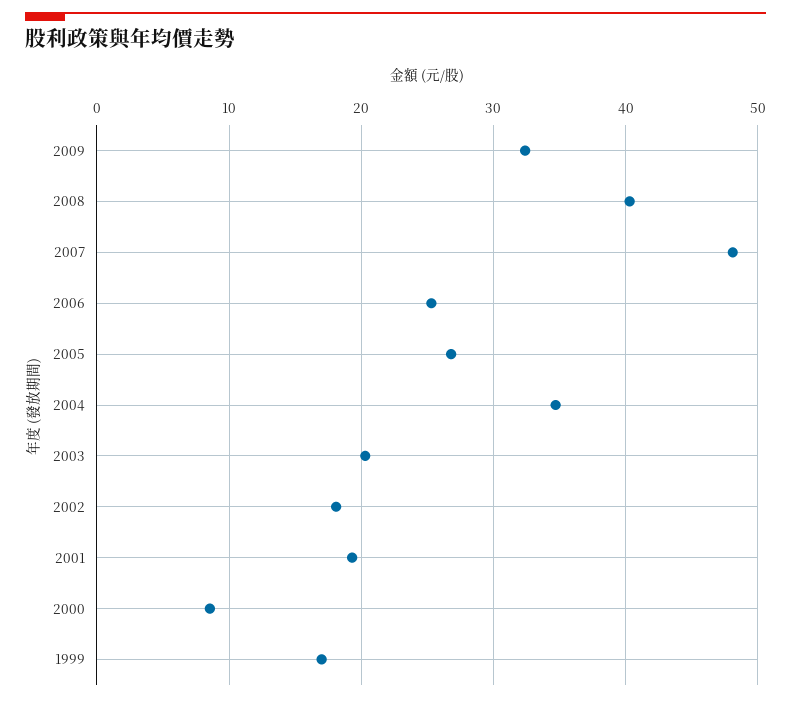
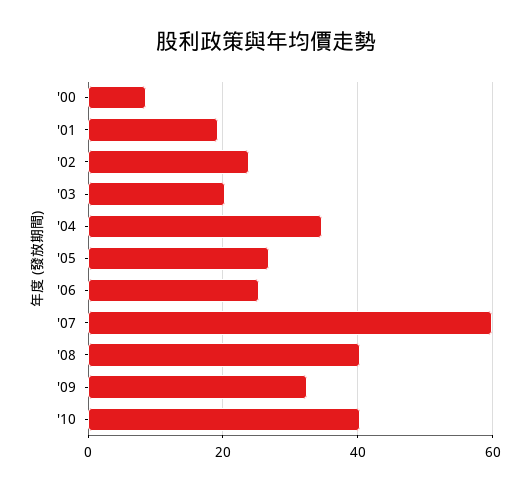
2007: 48 -> 60
2002: 18 -> 24
1999: 17 -> none
'10: none -> 40

